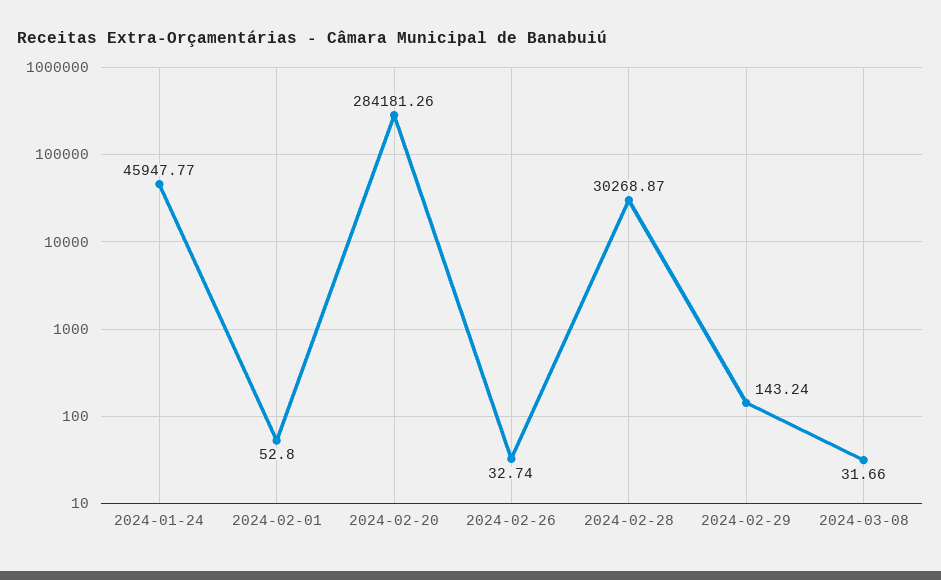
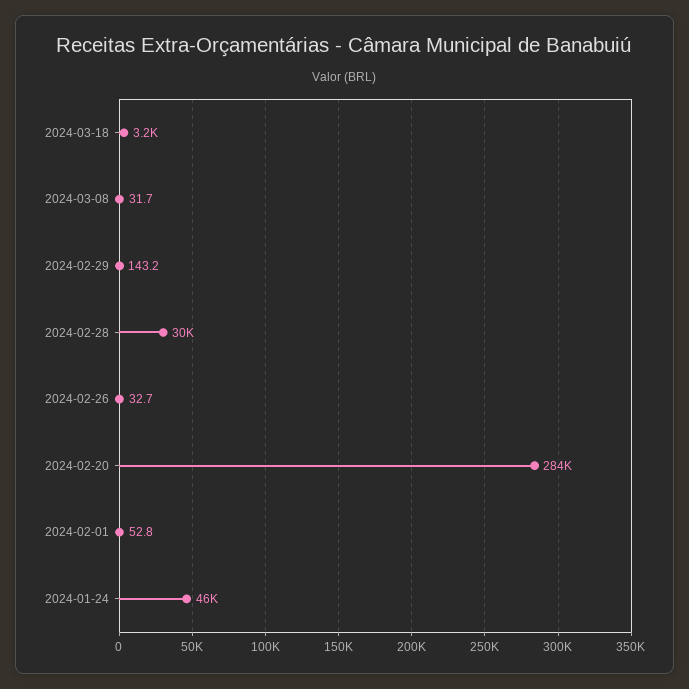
2024-03-18: none -> 3200

